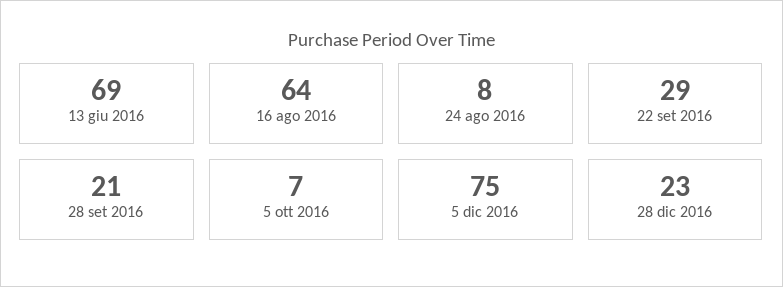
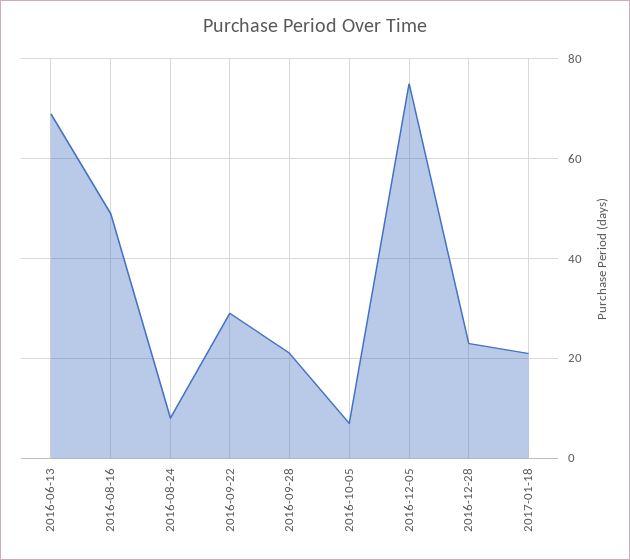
16 ago 2016: 64 -> 50
2017-01-18: none -> 20

